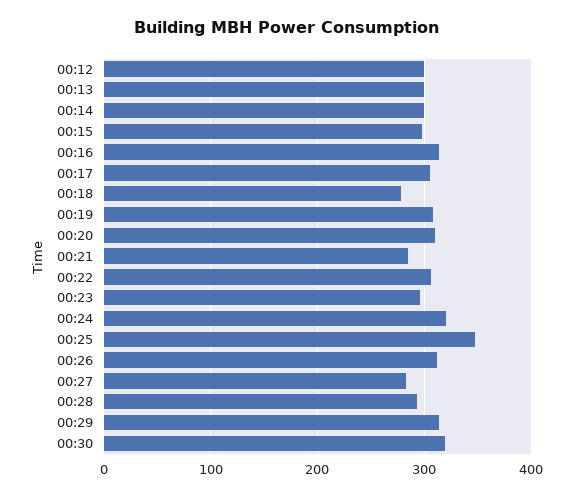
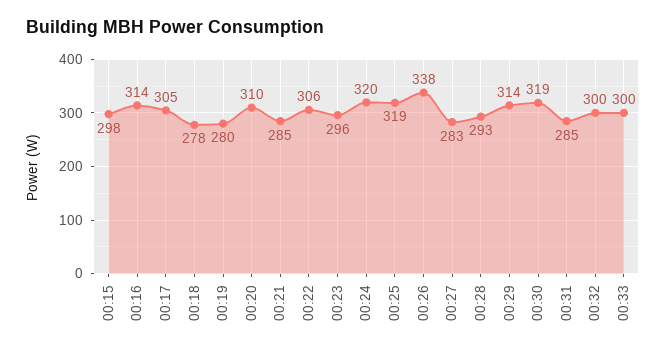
00:12: 300 -> none
00:13: 300 -> none
00:14: 300 -> none
00:19: 310 -> 280
00:25: 350 -> 319
00:26: 310 -> 338
00:31: none -> 285
00:32: none -> 300
00:33: none -> 300

